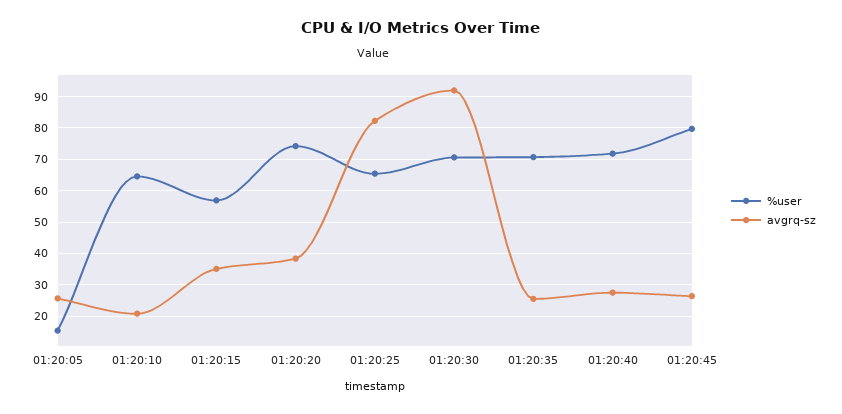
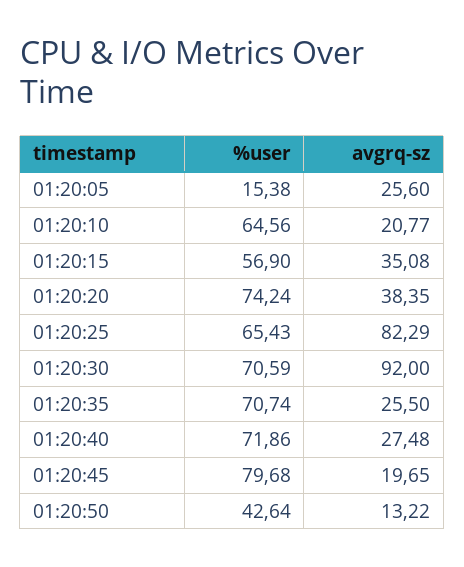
avgrq-sz, 01:20:45: 26 -> 19.65
%user, 01:20:50: none -> 42.64
avgrq-sz, 01:20:50: none -> 13.22

